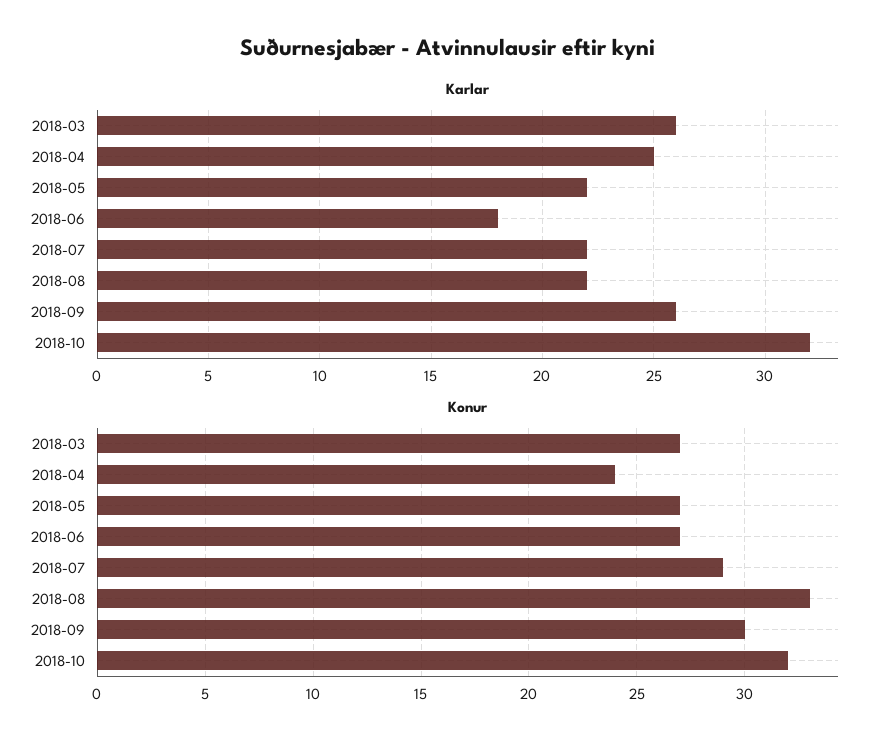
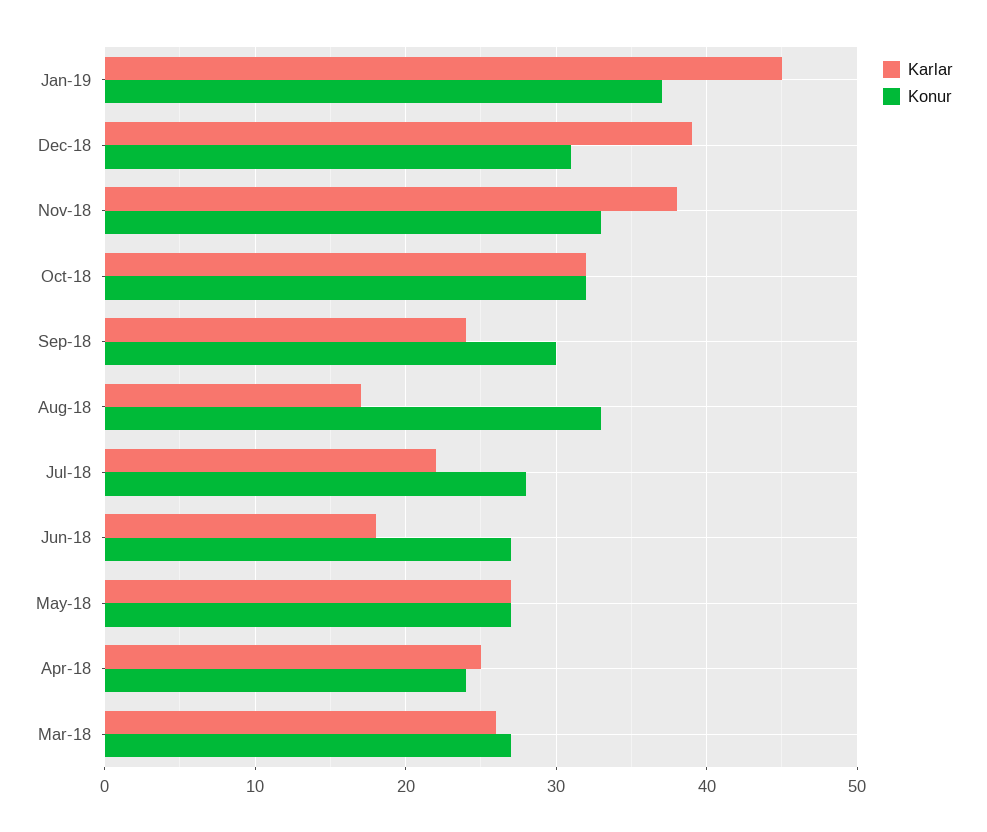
Karlar, 2018-05: 22 -> 27
Karlar, 2018-08: 22 -> 17
Karlar, 2018-09: 26 -> 24
Konur, 2018-07: 29 -> 28
Karlar, Jan-19: none -> 45
Konur, Jan-19: none -> 37
Karlar, Dec-18: none -> 39
Konur, Dec-18: none -> 31
Karlar, Nov-18: none -> 38
Konur, Nov-18: none -> 33

